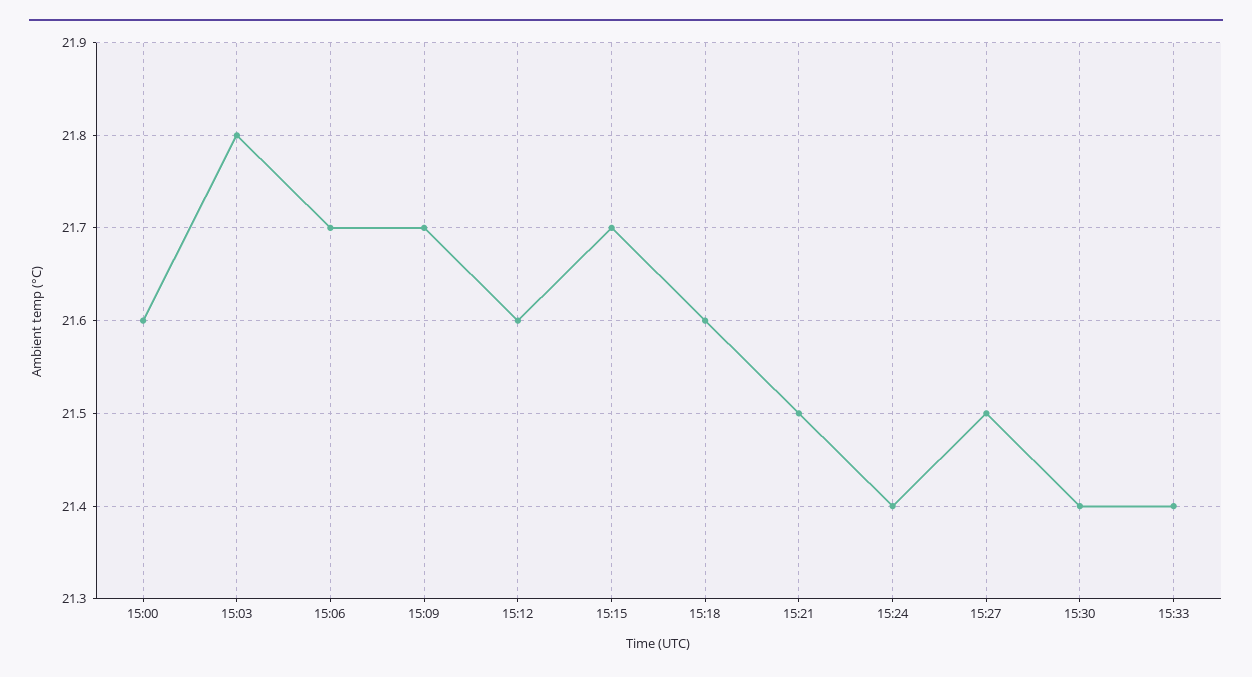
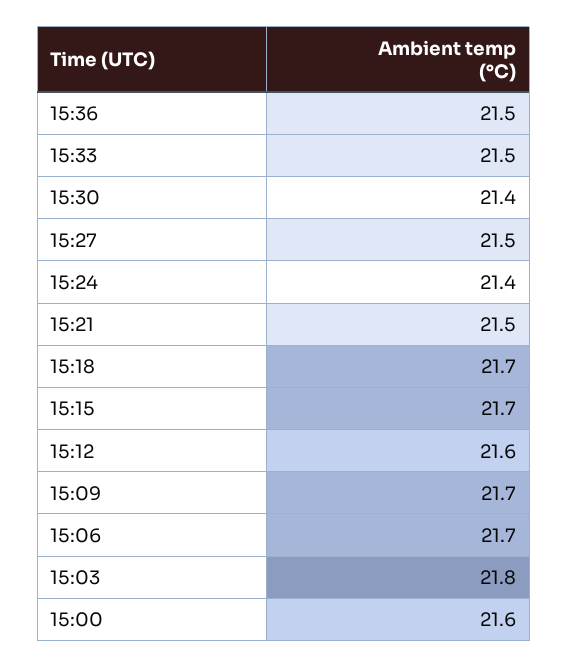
15:18: 21.6 -> 21.7
15:33: 21.4 -> 21.5
15:36: none -> 21.5

